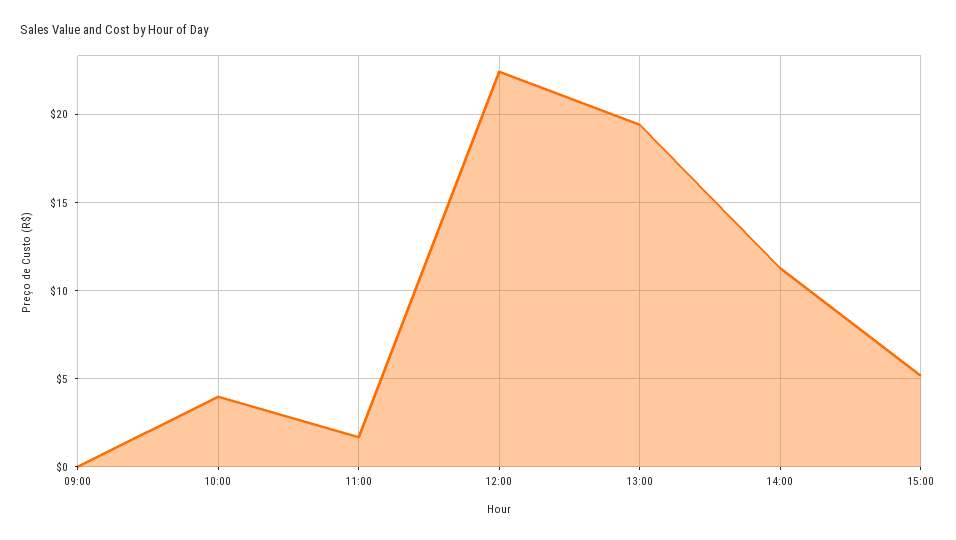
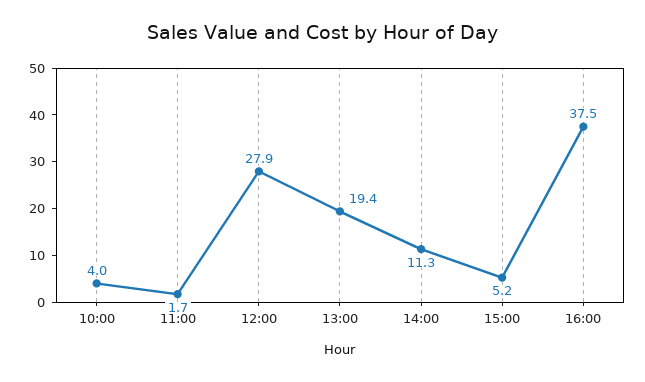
09:00: 0 -> none
12:00: 22.5 -> 27.9
16:00: none -> 37.5

